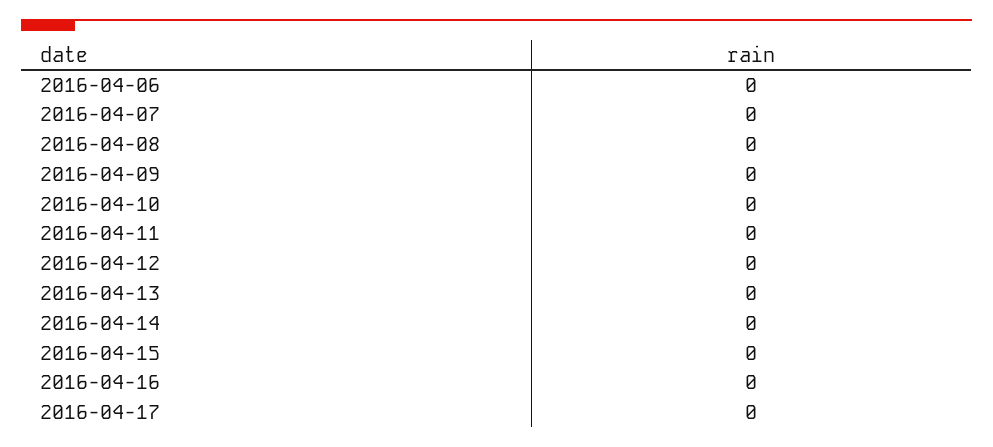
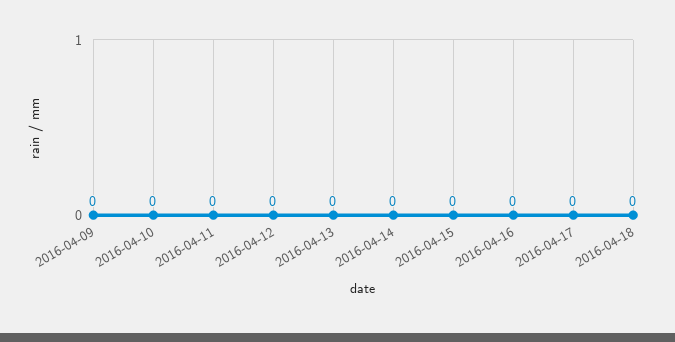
2016-04-06: 0 -> none
2016-04-07: 0 -> none
2016-04-08: 0 -> none
2016-04-18: none -> 0

